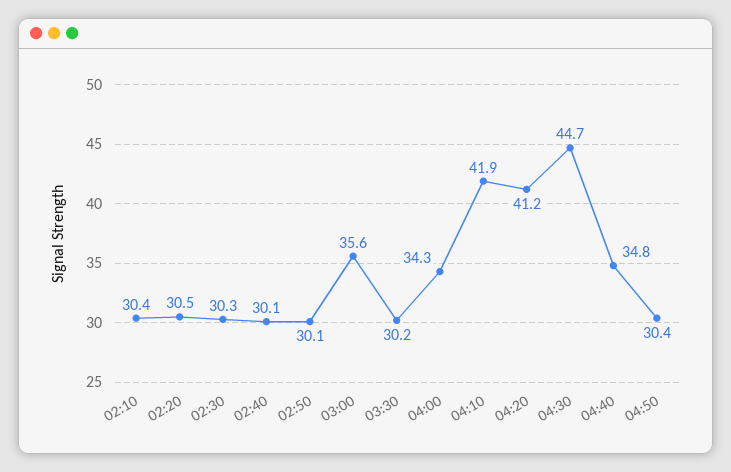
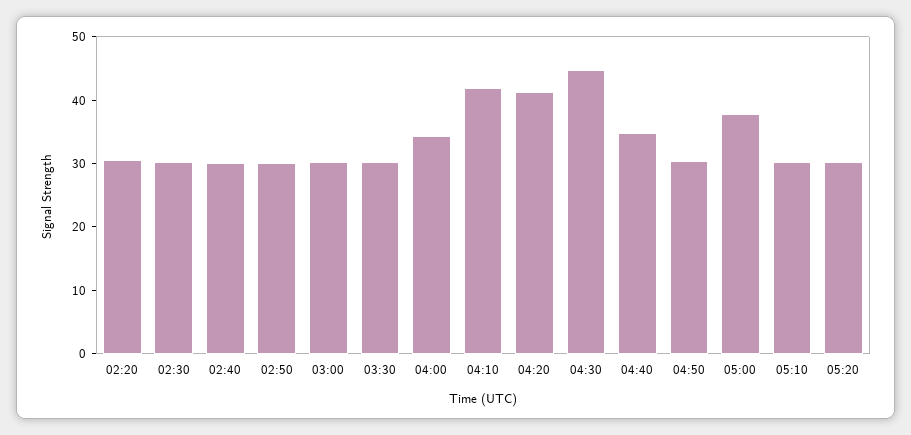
02:10: 30.4 -> none
03:00: 35.6 -> 30
05:00: none -> 38
05:10: none -> 30
05:20: none -> 30

